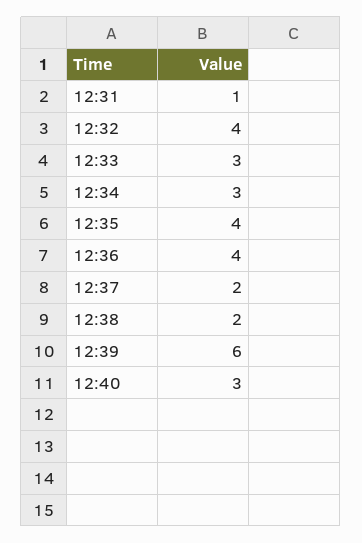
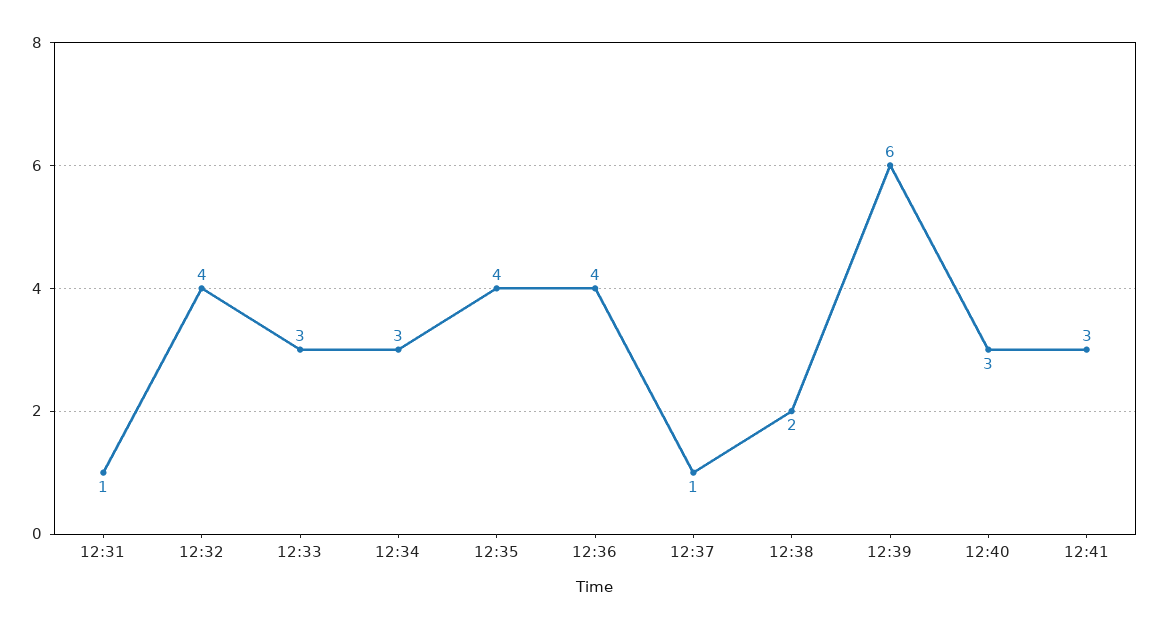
12:37: 2 -> 1
12:41: none -> 3

